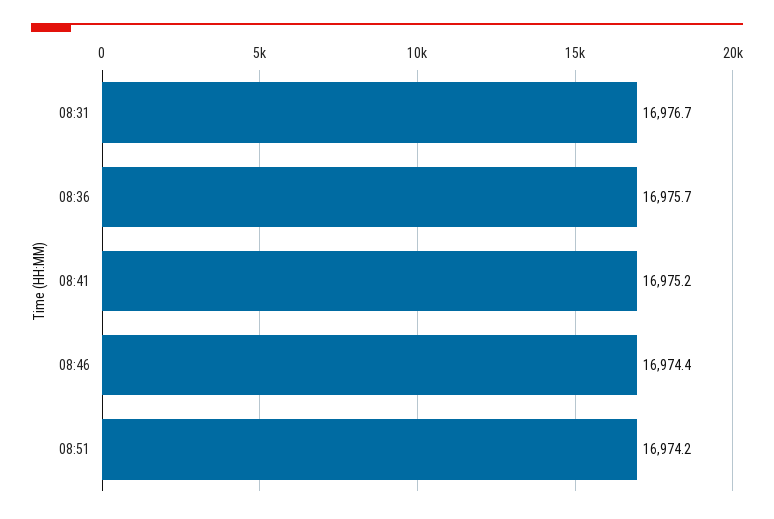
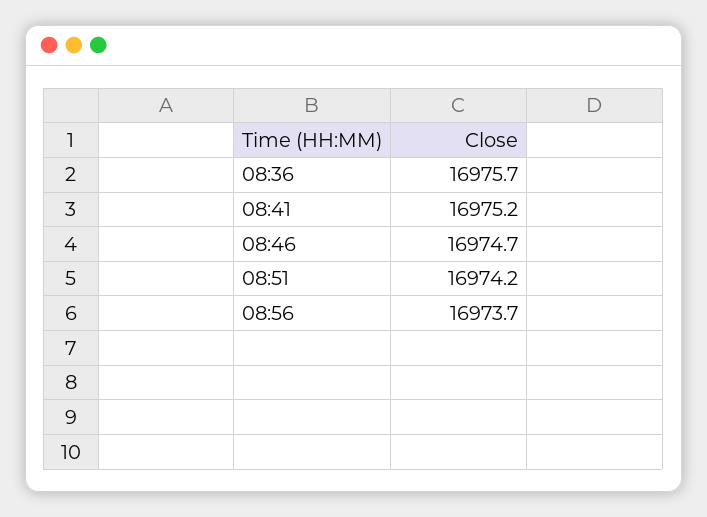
08:31: 16976.7 -> none
08:46: 16974.4 -> 16974.7
08:56: none -> 16973.7

